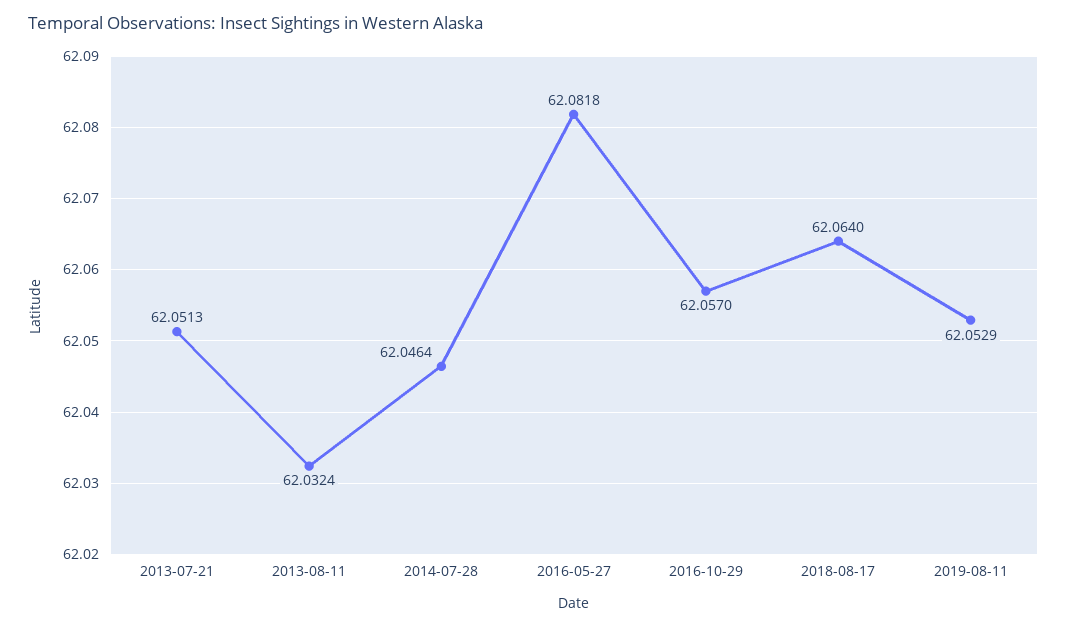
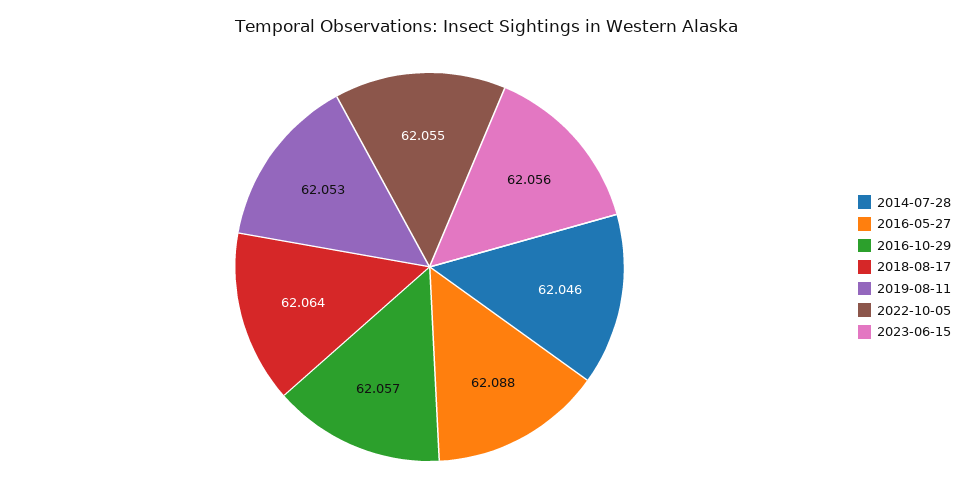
2013-07-21: 62.0513 -> none
2013-08-11: 62.0324 -> none
2016-05-27: 62.0818 -> 62.088
2022-10-05: none -> 62.055
2023-06-15: none -> 62.056

